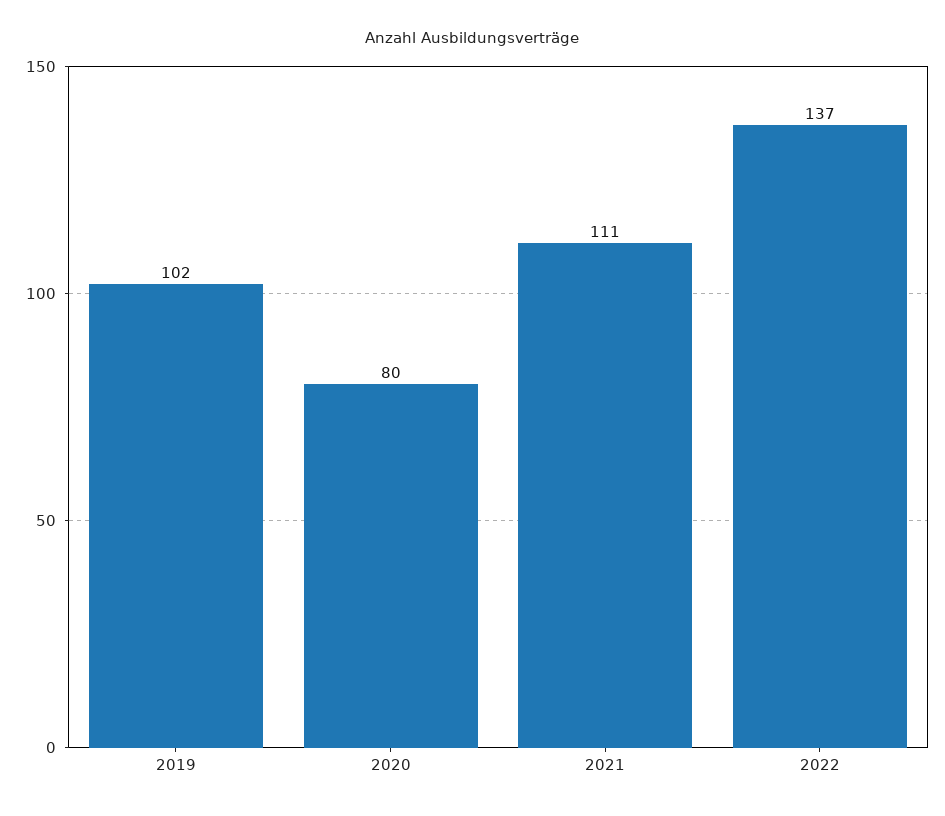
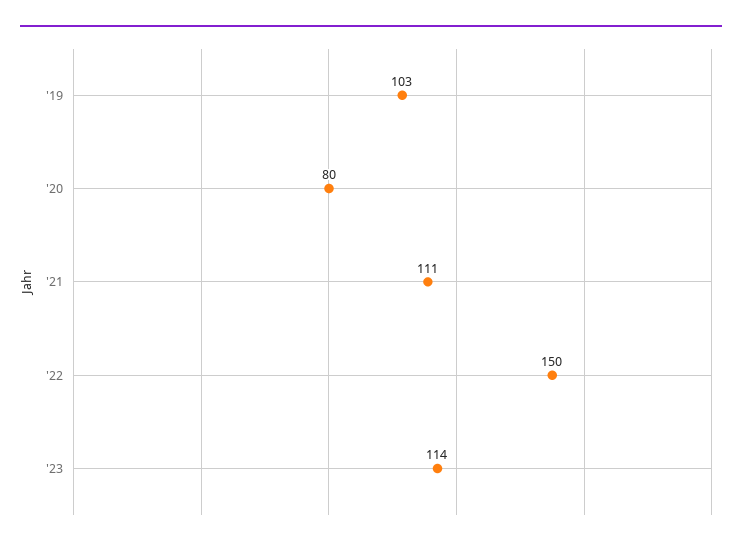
2019: 102 -> 103
2022: 137 -> 150
'23: none -> 114

